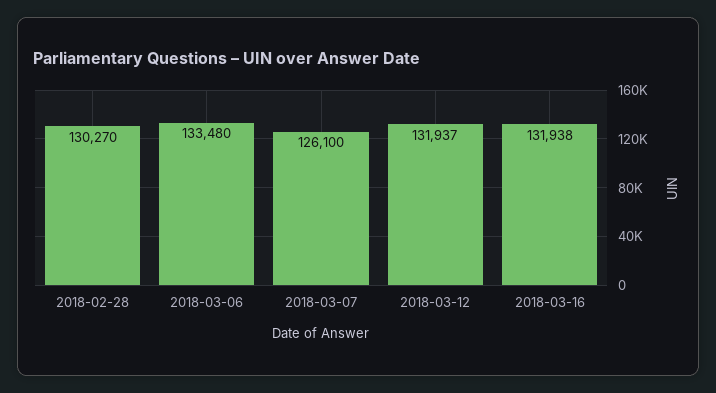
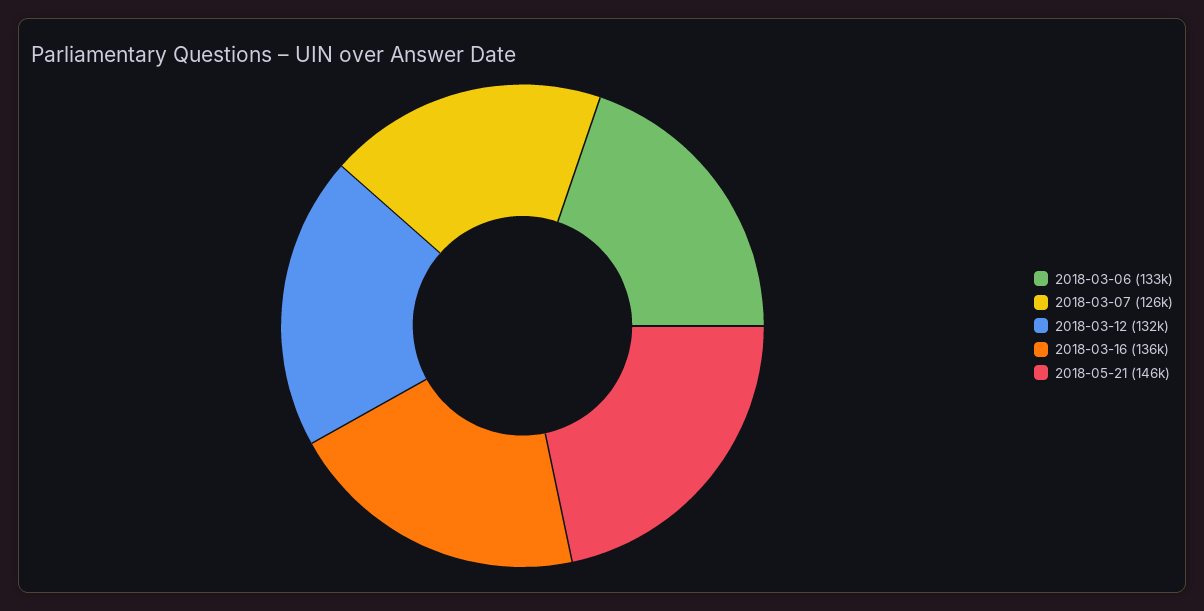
2018-02-28: 130270 -> none
2018-03-16: 131938 -> 136000
2018-05-21: none -> 146000

